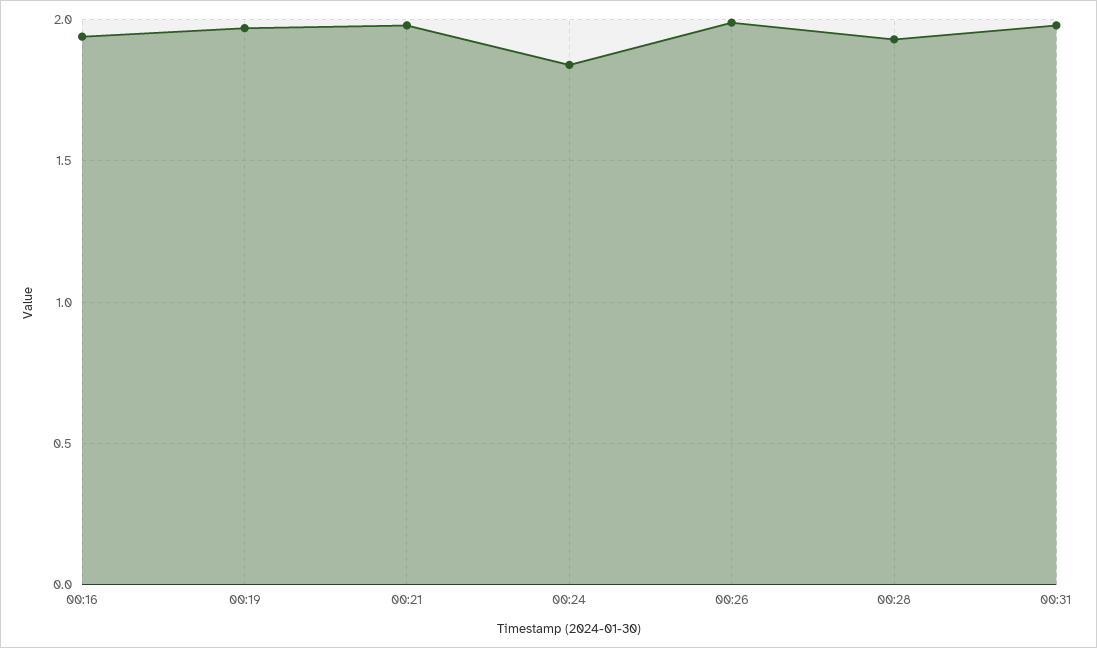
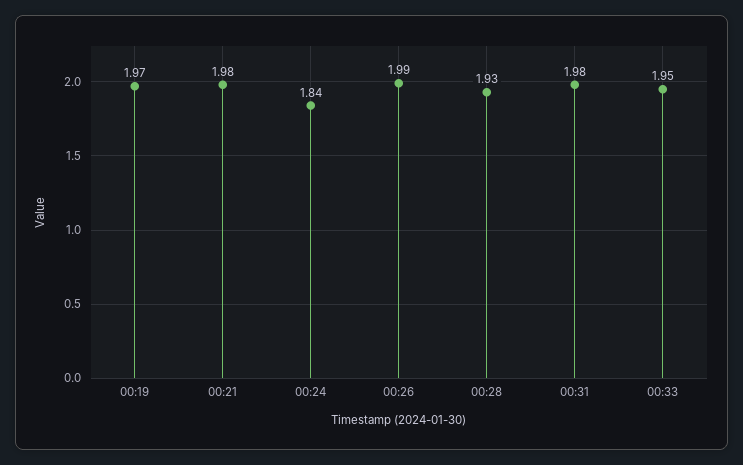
00:16: 1.95 -> none
00:33: none -> 1.95

